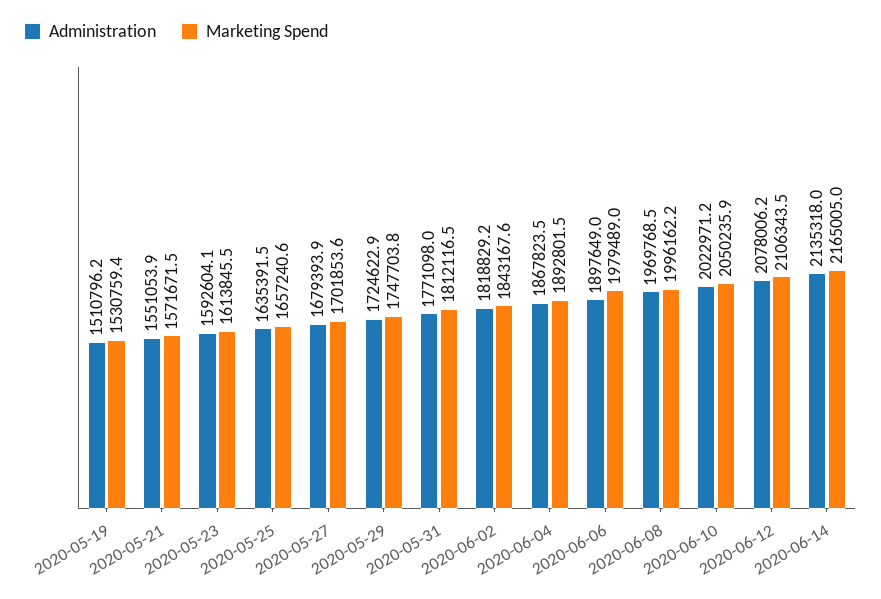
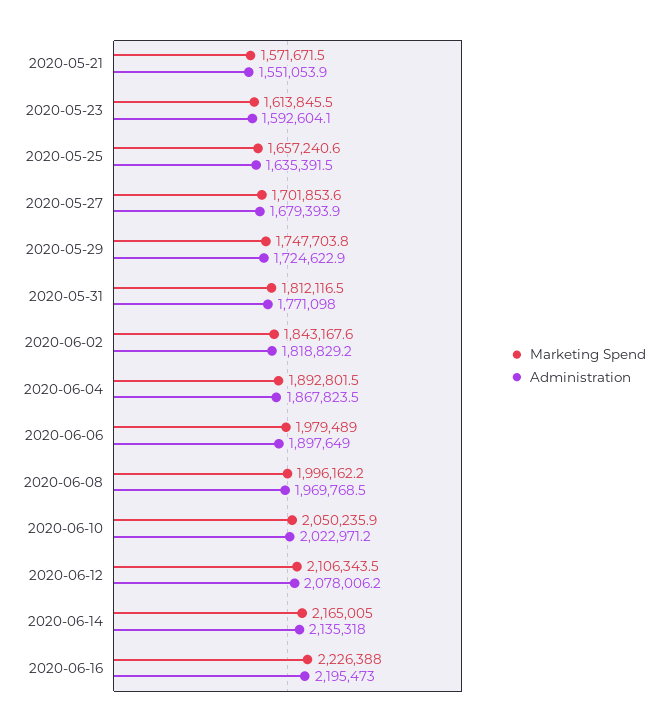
Administration, 2020-05-19: 1510796.2 -> none
Marketing Spend, 2020-05-19: 1530759.4 -> none
Marketing Spend, 2020-06-16: none -> 2226388
Administration, 2020-06-16: none -> 2195473

